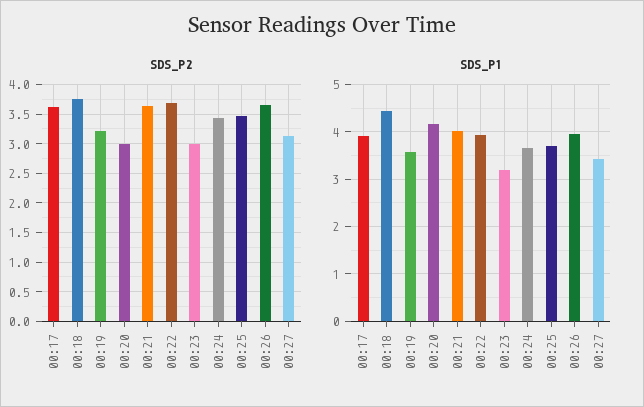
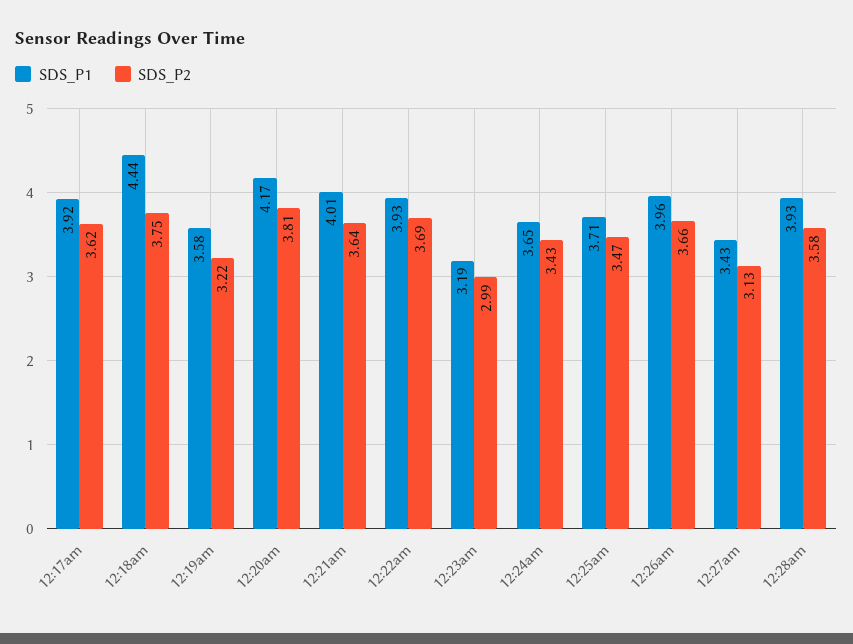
SDS_P2, 00:20: 3 -> 3.81
SDS_P1, 12:28am: none -> 3.93
SDS_P2, 12:28am: none -> 3.58

